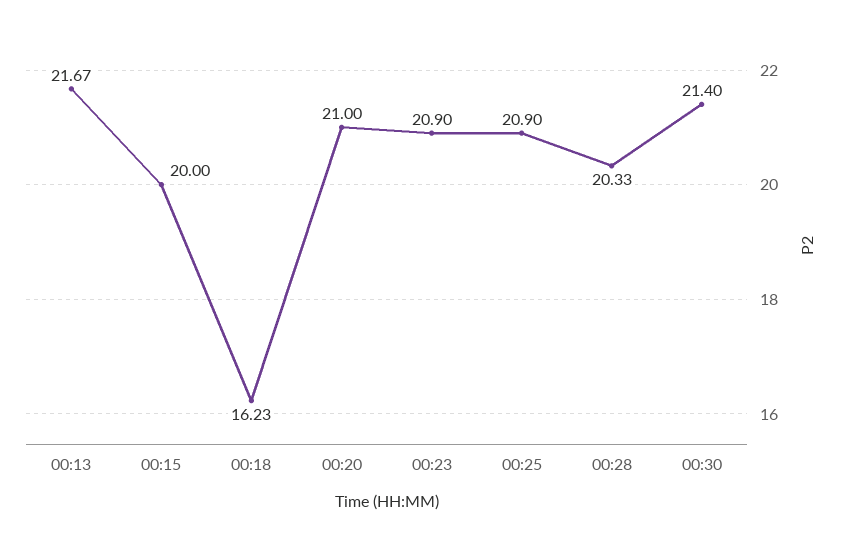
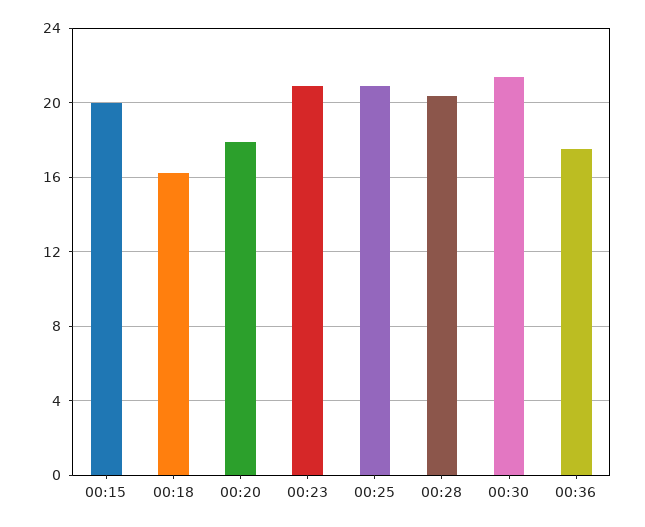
00:13: 21.67 -> none
00:20: 21 -> 18
00:36: none -> 17.5

